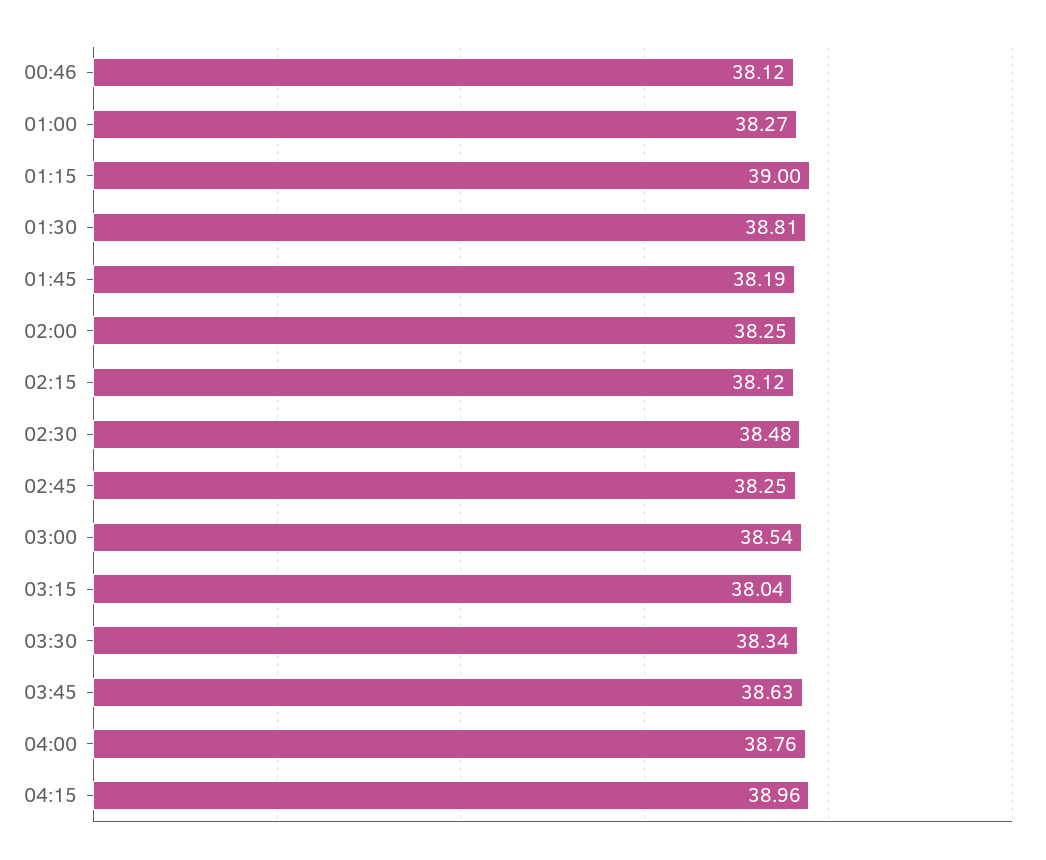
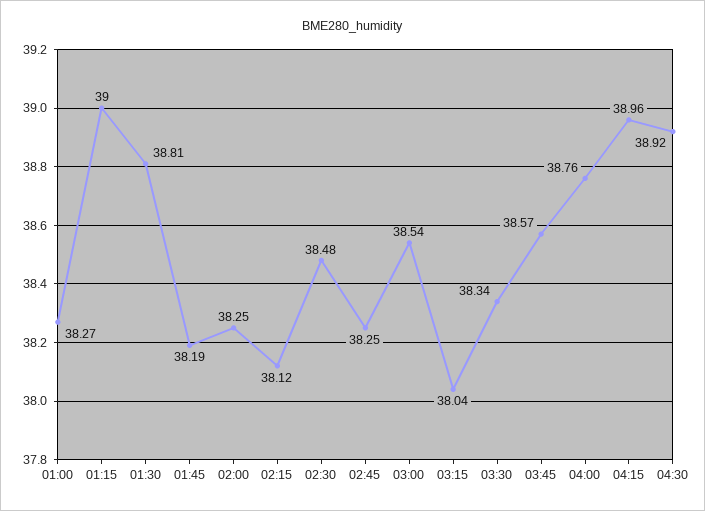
00:46: 38.12 -> none
03:45: 38.63 -> 38.57
04:30: none -> 38.92

